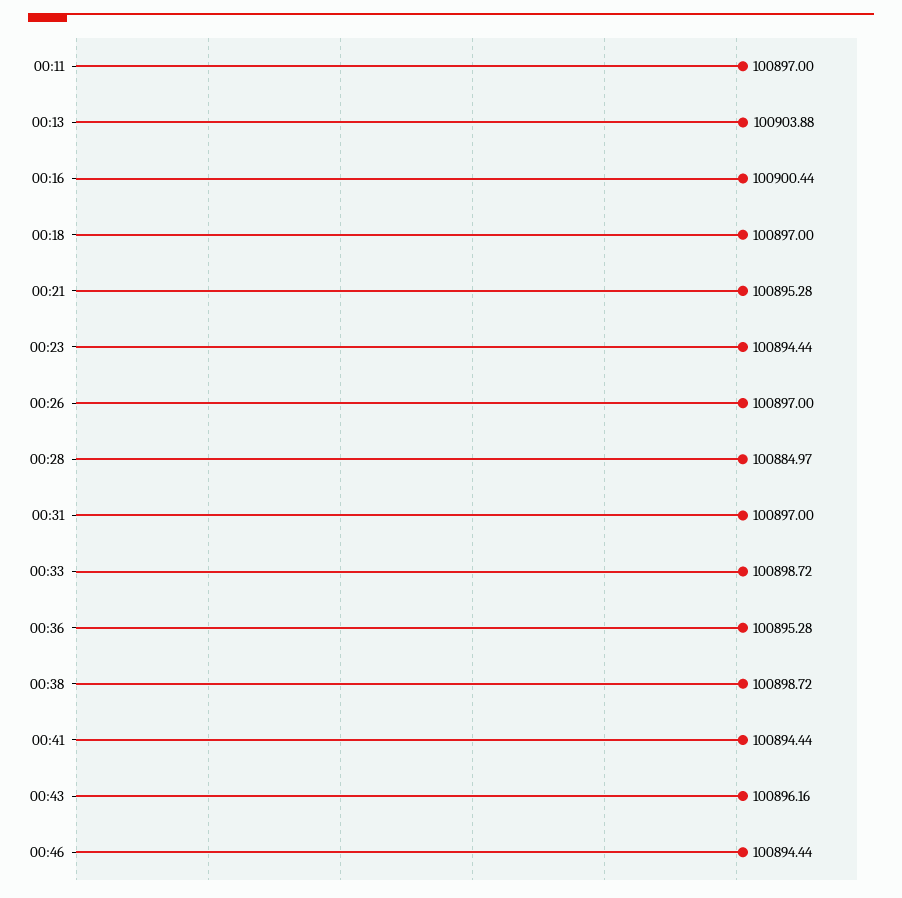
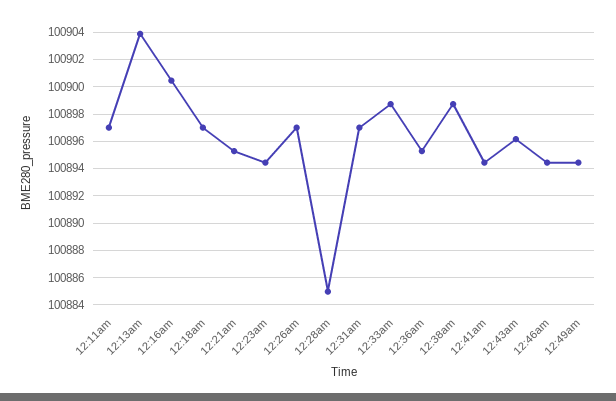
12:49am: none -> 100894.5

